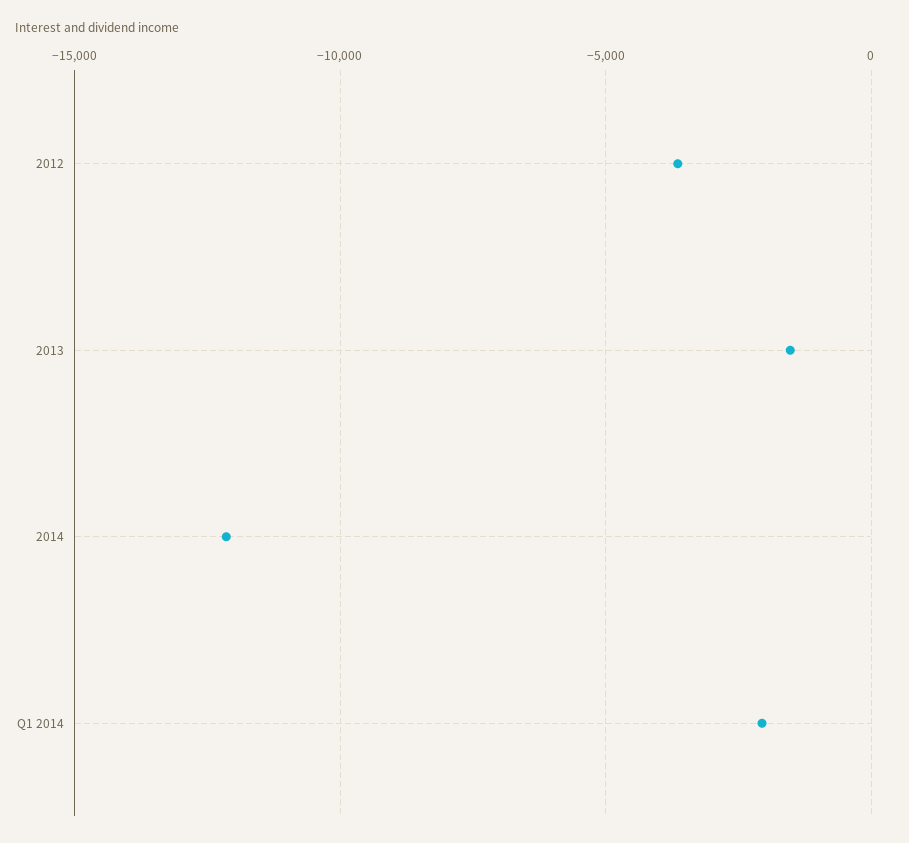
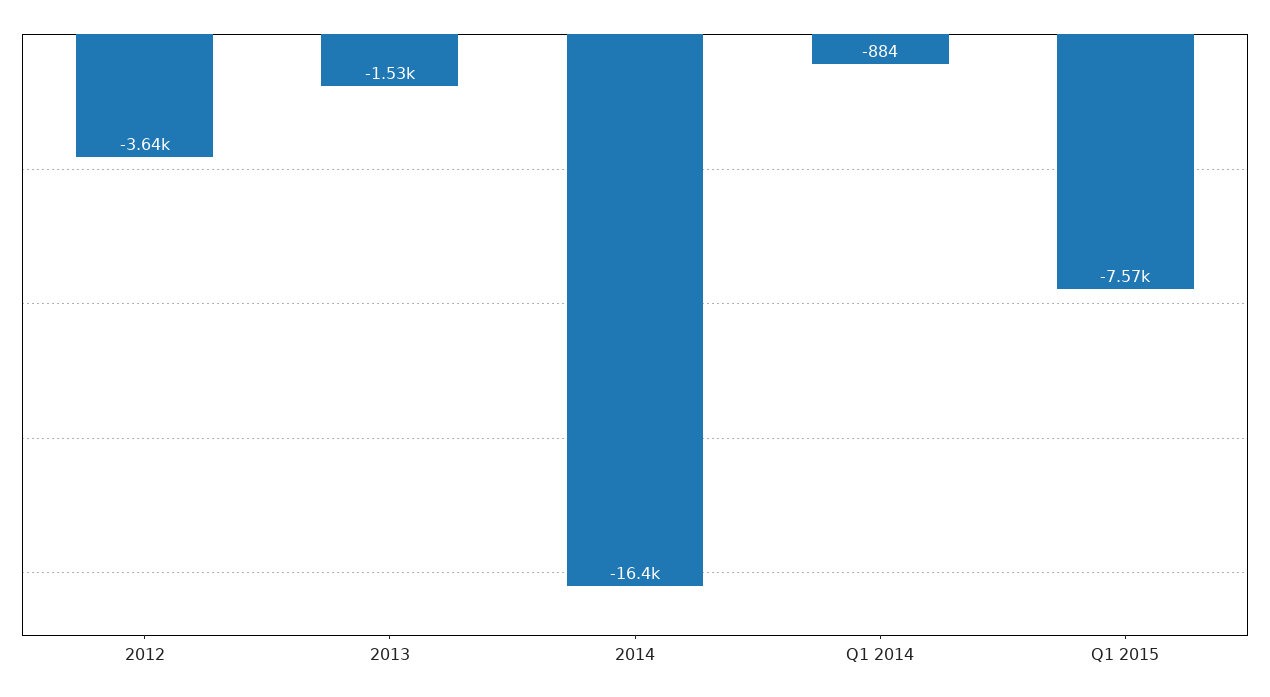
2014: -12000 -> -16400
Q1 2014: -2000 -> -884
Q1 2015: none -> -7570

